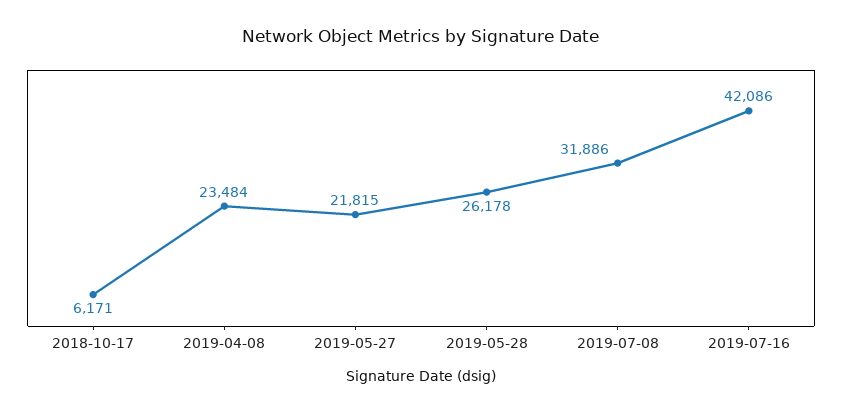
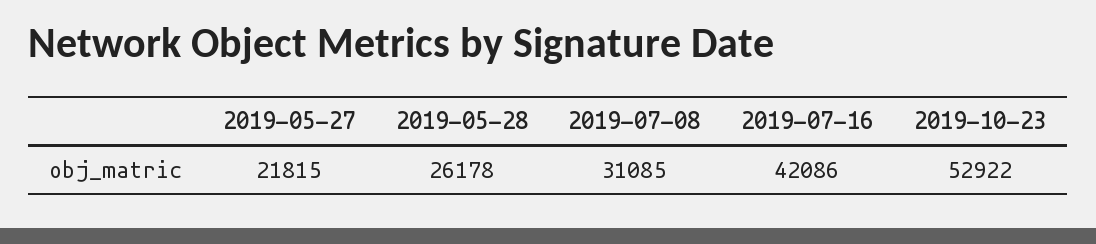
2018-10-17: 6171 -> none
2019-04-08: 23484 -> none
2019-07-08: 31886 -> 31085
2019-10-23: none -> 52922

